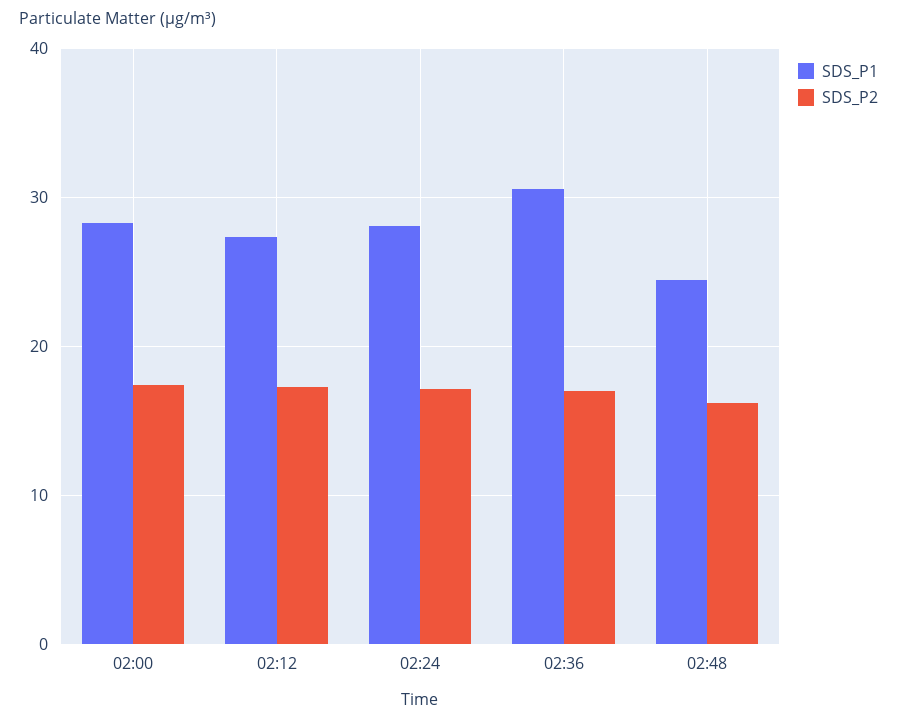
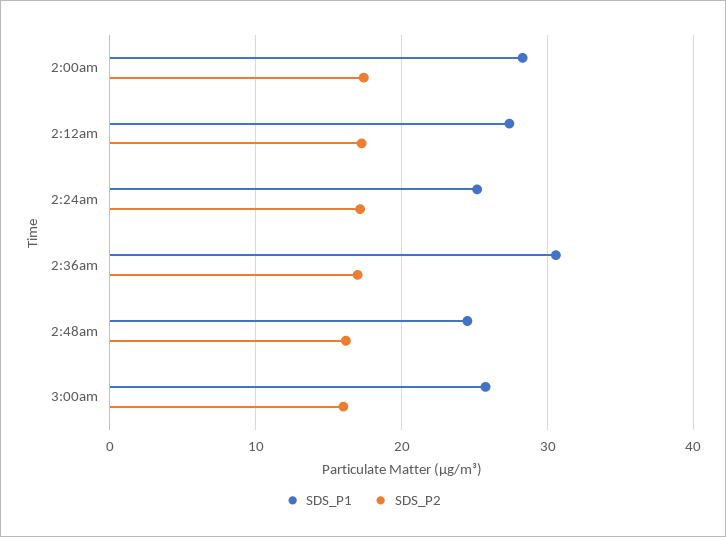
SDS_P1, 02:24: 28 -> 25
SDS_P1, 3:00am: none -> 26
SDS_P2, 3:00am: none -> 16

